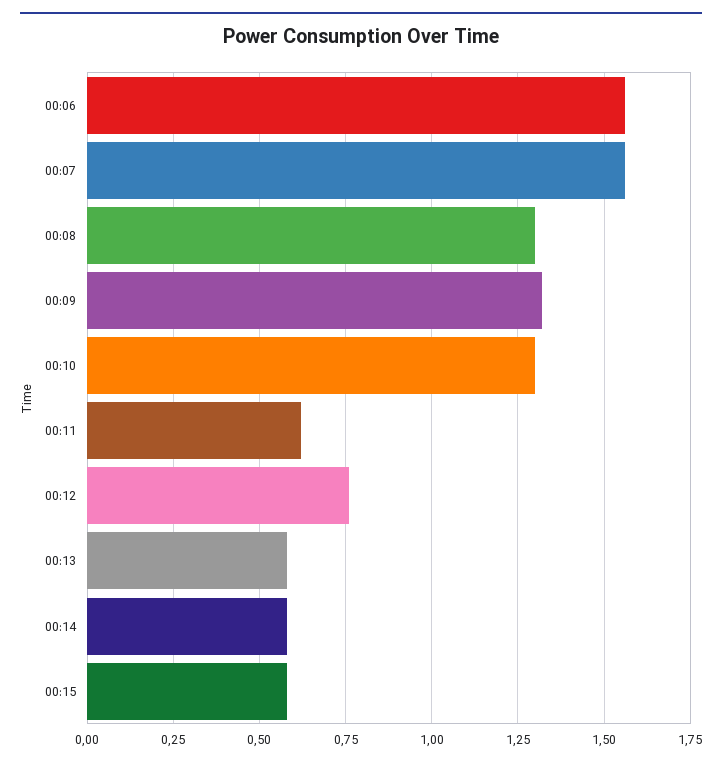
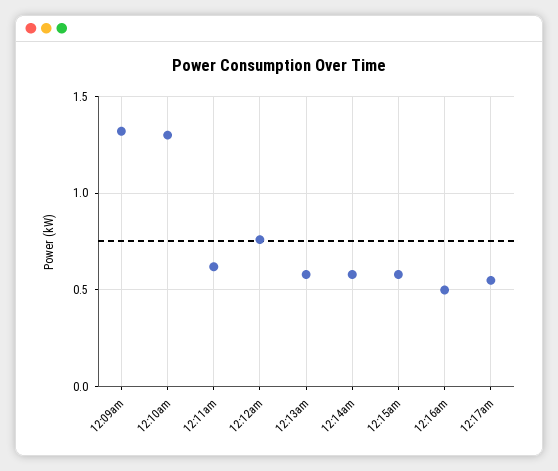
00:06: 1.55 -> none
00:07: 1.55 -> none
00:08: 1.3 -> none
12:16am: none -> 0.5
12:17am: none -> 0.55

